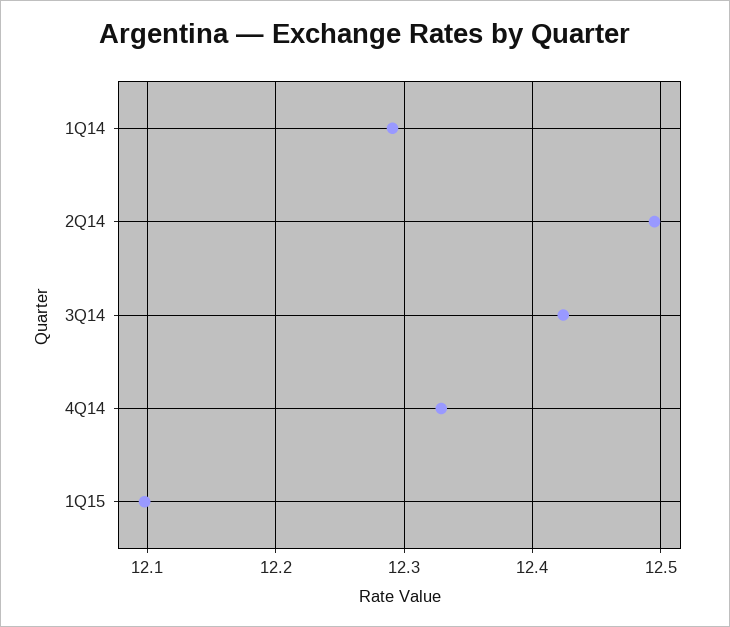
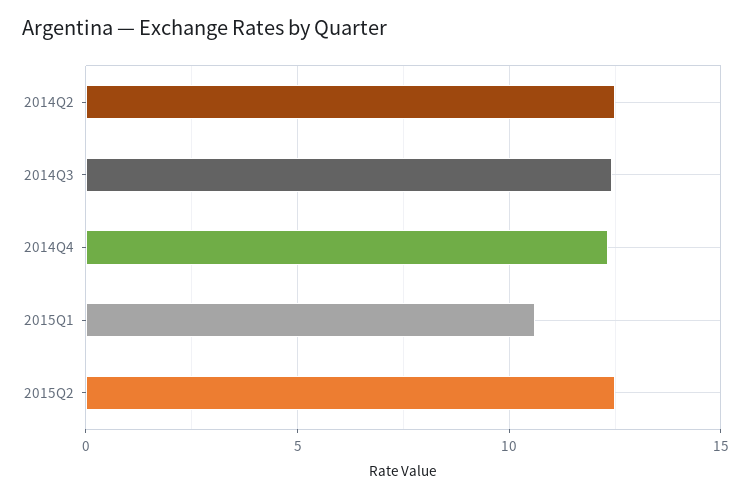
1Q14: 12.29 -> none
1Q15: 12.1 -> 10.5
2015Q2: none -> 12.5

